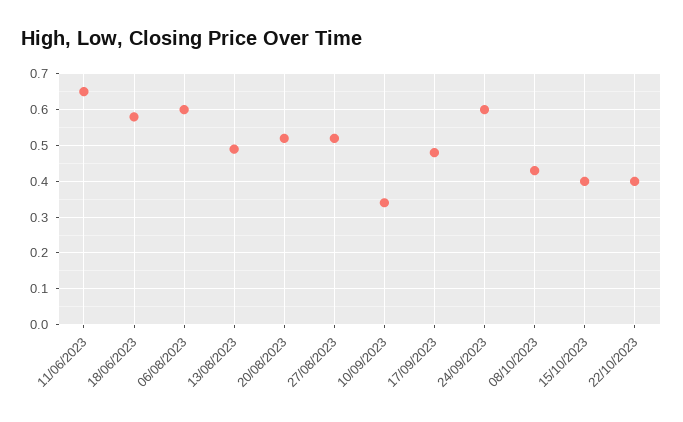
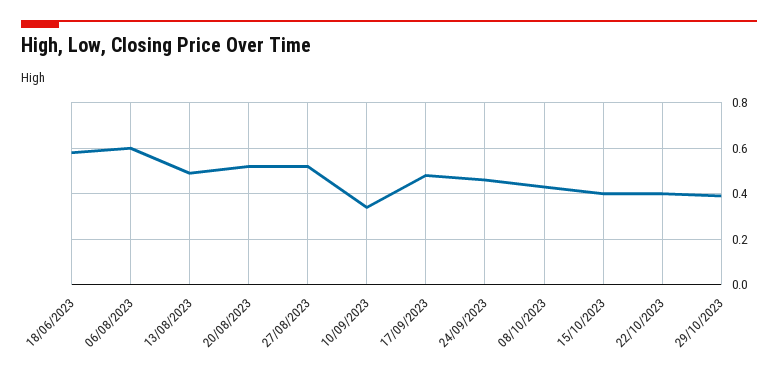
11/06/2023: 0.65 -> none
24/09/2023: 0.6 -> 0.45
29/10/2023: none -> 0.4

